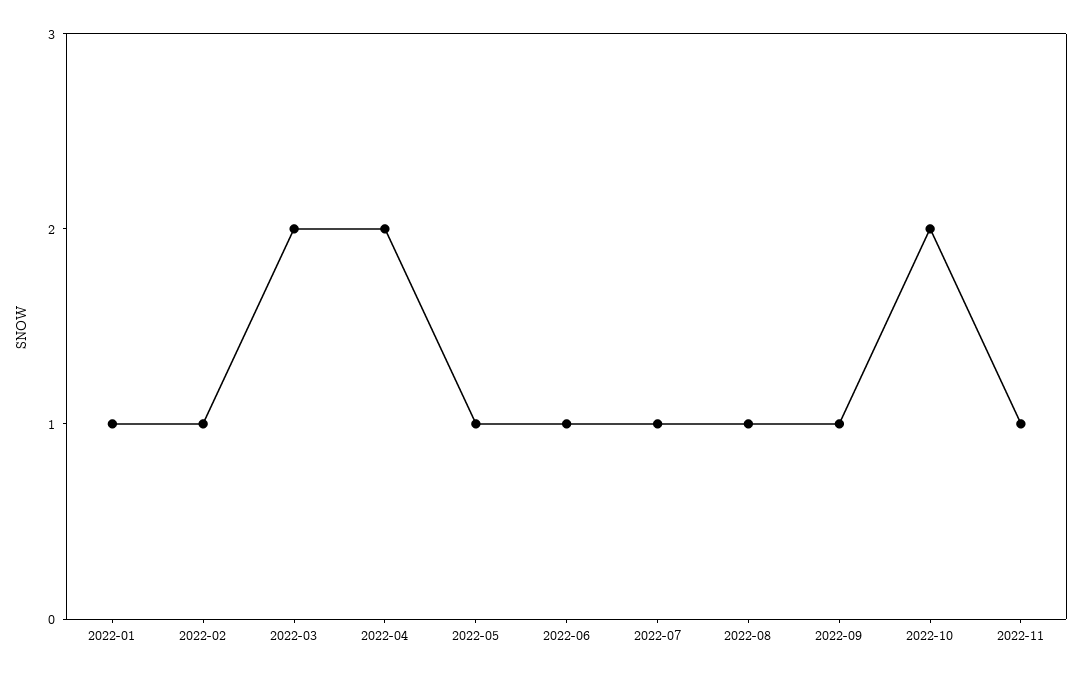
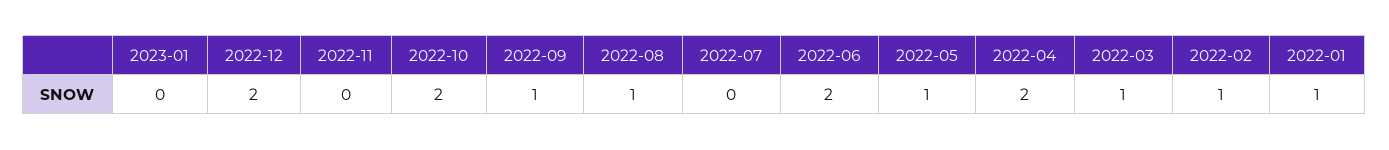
2022-03: 2 -> 1
2022-06: 1 -> 2
2022-07: 1 -> 0
2022-11: 1 -> 0
2023-01: none -> 0
2022-12: none -> 2

